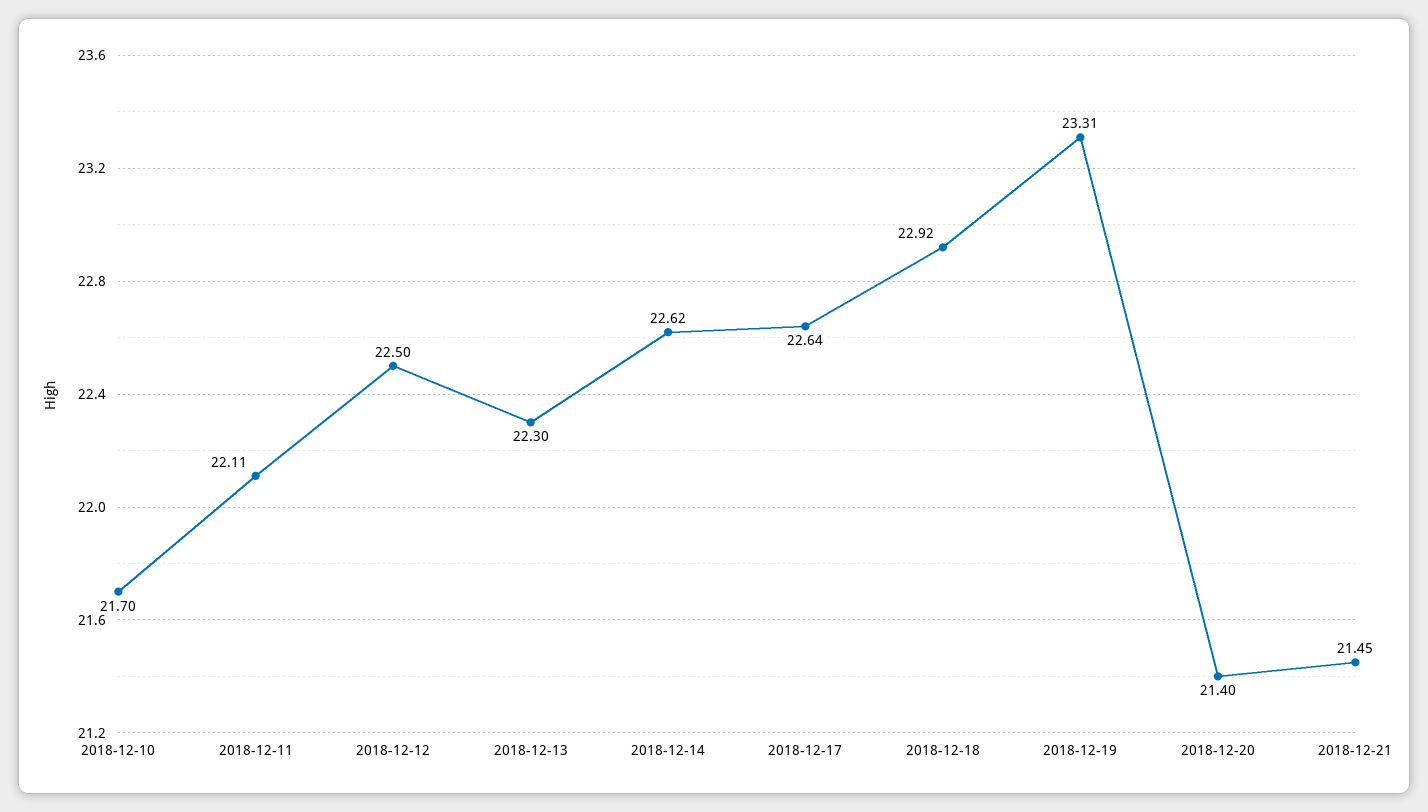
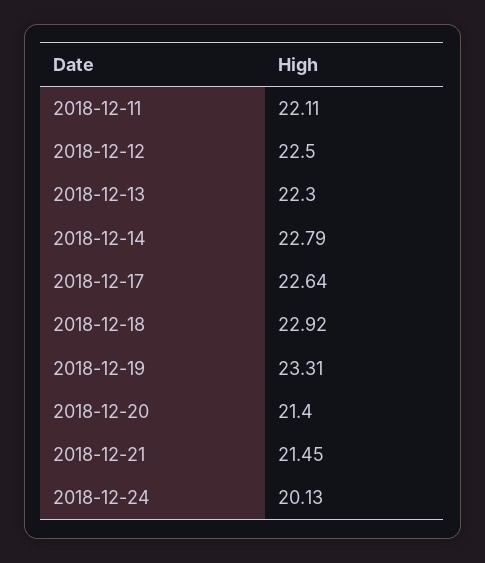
2018-12-10: 21.7 -> none
2018-12-14: 22.62 -> 22.79
2018-12-24: none -> 20.13

